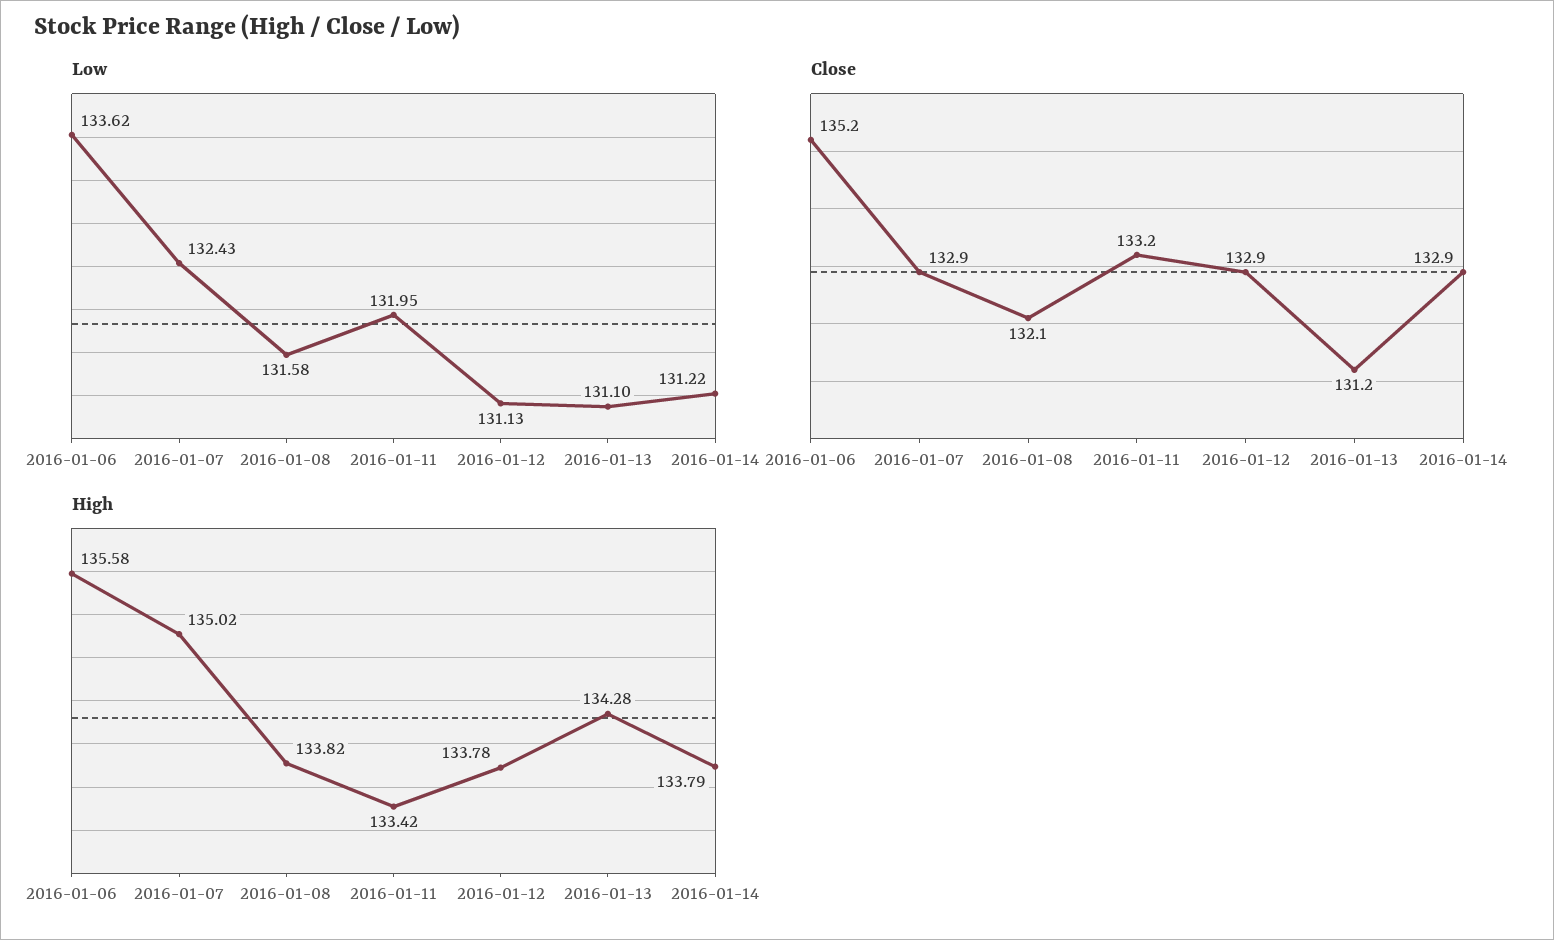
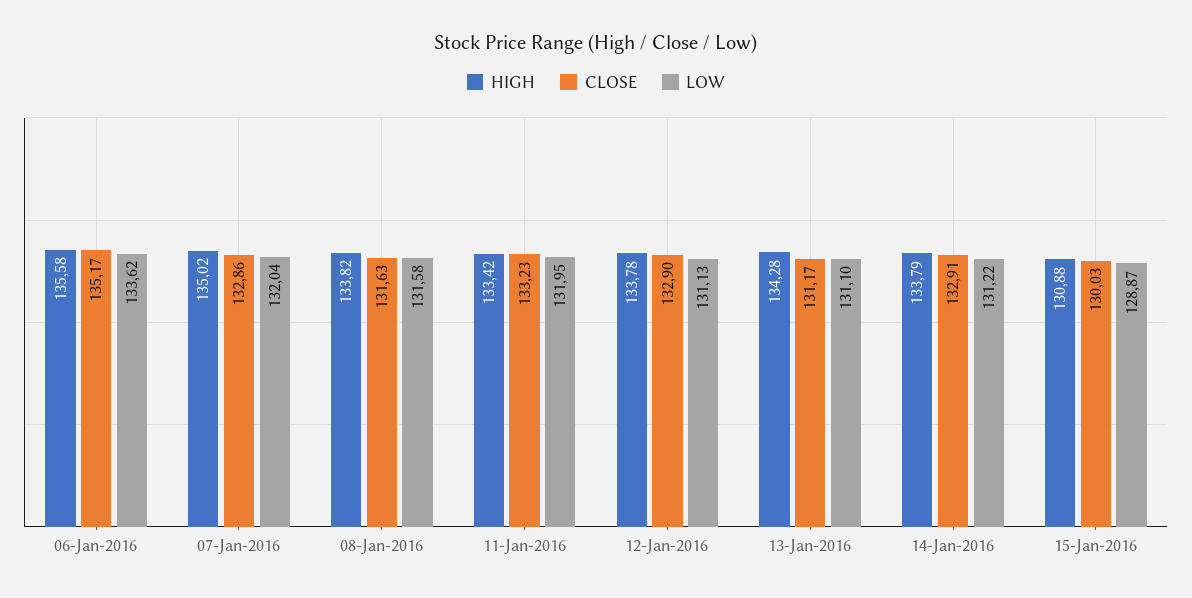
Low, 2016-01-07: 132.43 -> 132.04
Close, 2016-01-08: 132.1 -> 131.63
High, 15-Jan-2016: none -> 130.88
Close, 15-Jan-2016: none -> 130.03
Low, 15-Jan-2016: none -> 128.87

